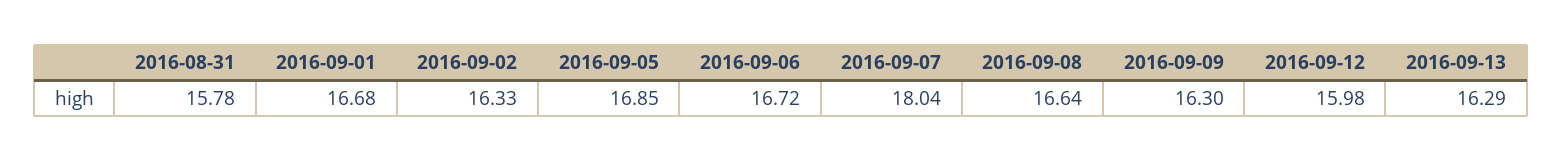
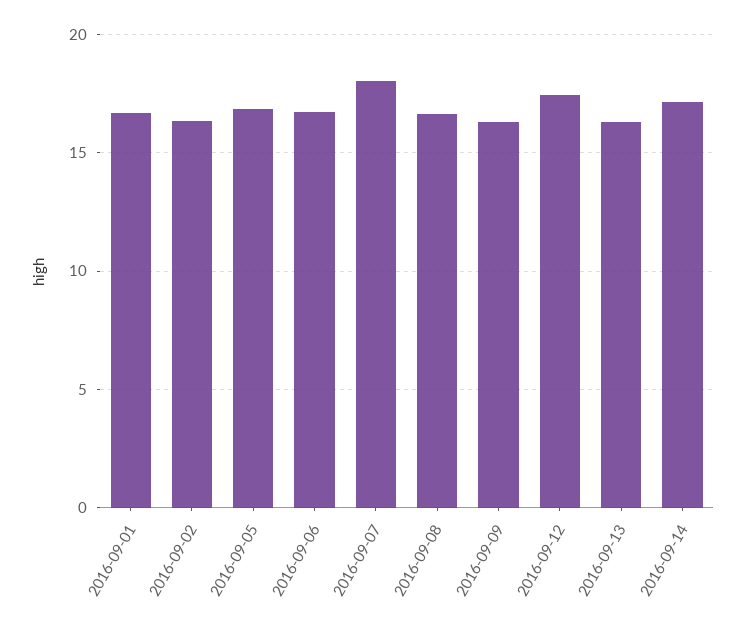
2016-08-31: 15.78 -> none
2016-09-12: 15.98 -> 17.5
2016-09-14: none -> 17

